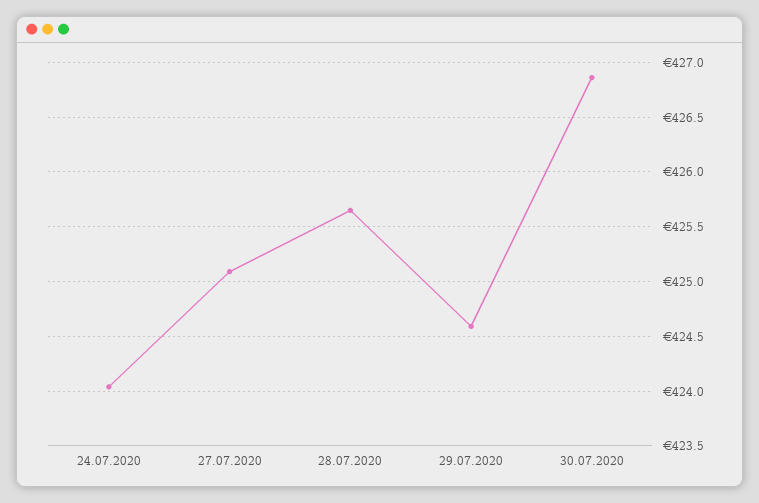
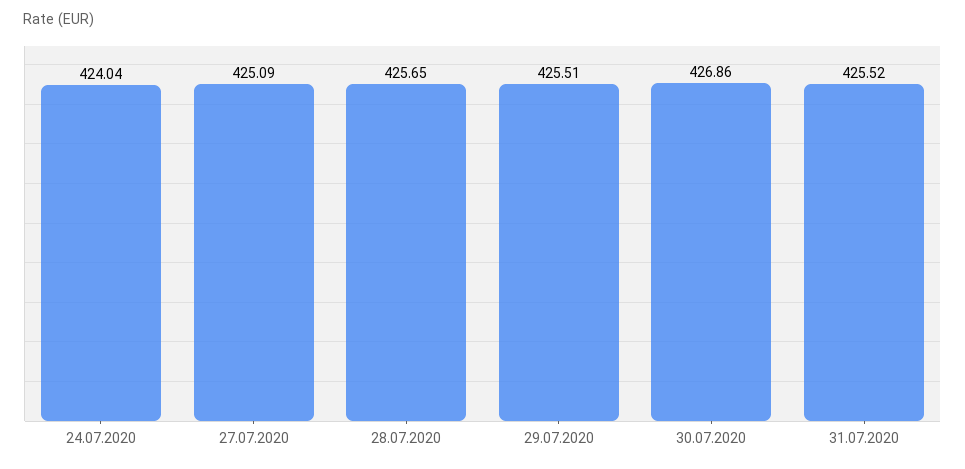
29.07.2020: 424.6 -> 425.51
31.07.2020: none -> 425.52

